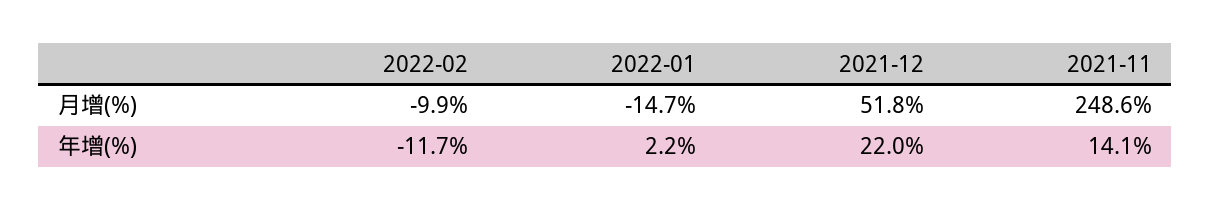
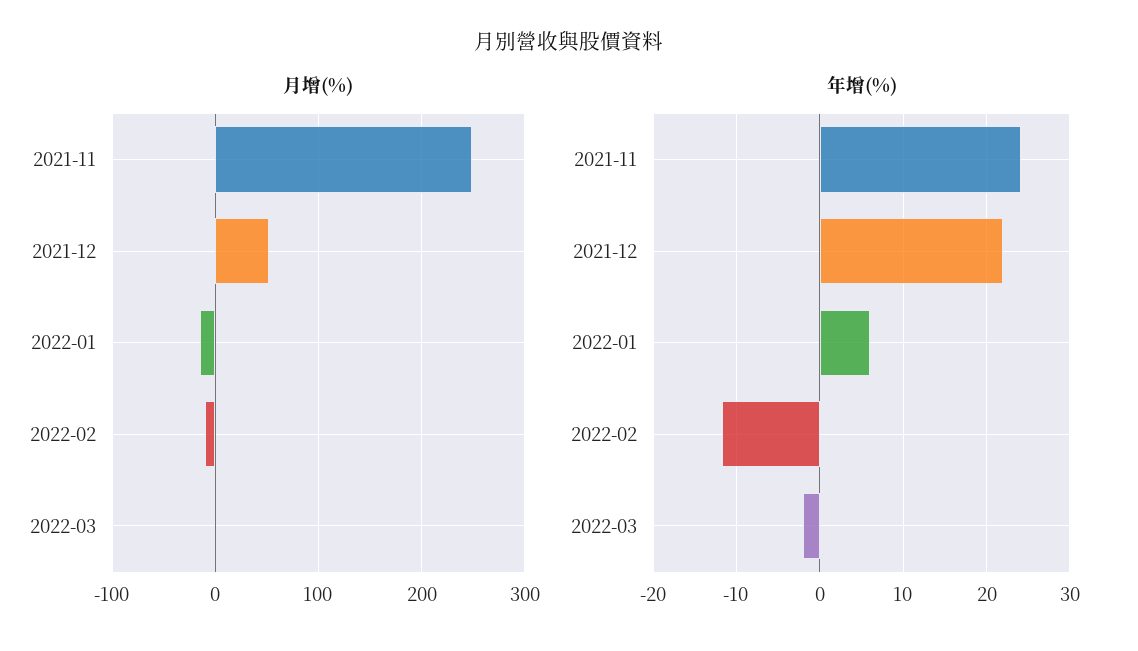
年增(%), 2022-01: 2.2 -> 6
年增(%), 2021-11: 14.1 -> 24
月增(%), 2022-03: none -> 0
年增(%), 2022-03: none -> -2

